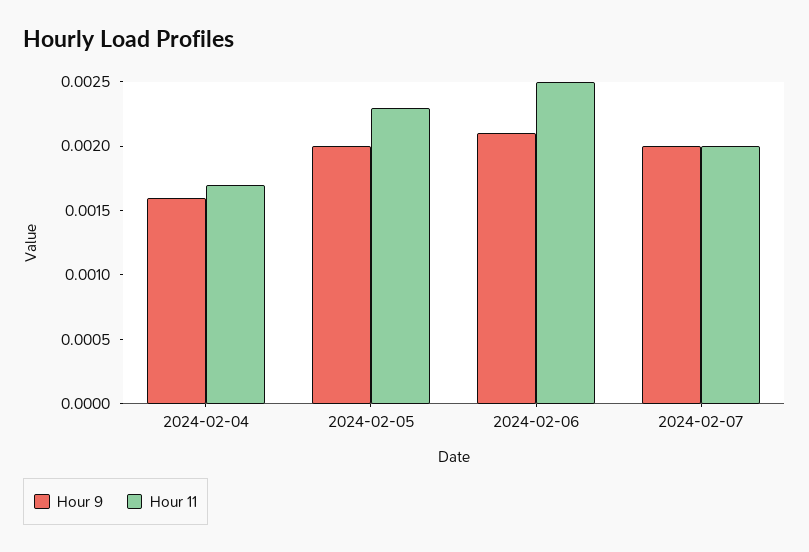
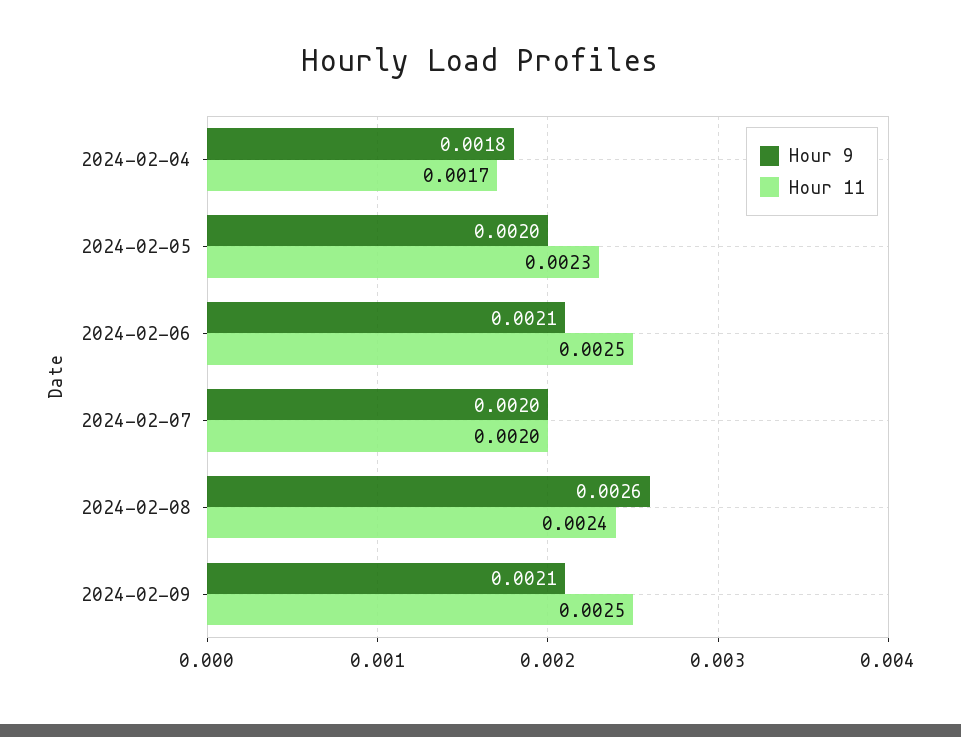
Hour 9, 2024-02-04: 0.0016 -> 0.0018
Hour 9, 2024-02-08: none -> 0.0026
Hour 11, 2024-02-08: none -> 0.0024
Hour 9, 2024-02-09: none -> 0.0021
Hour 11, 2024-02-09: none -> 0.0025

